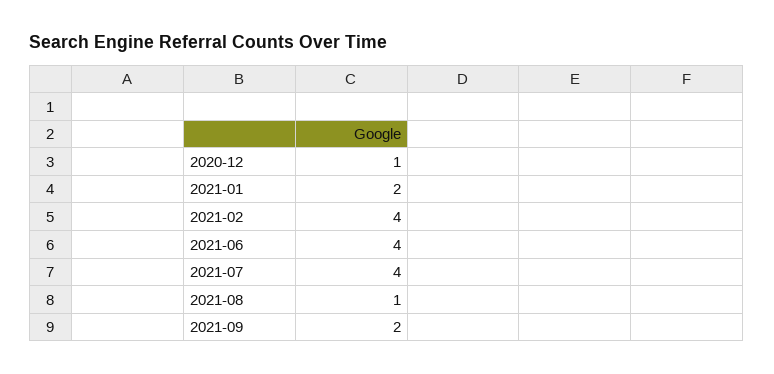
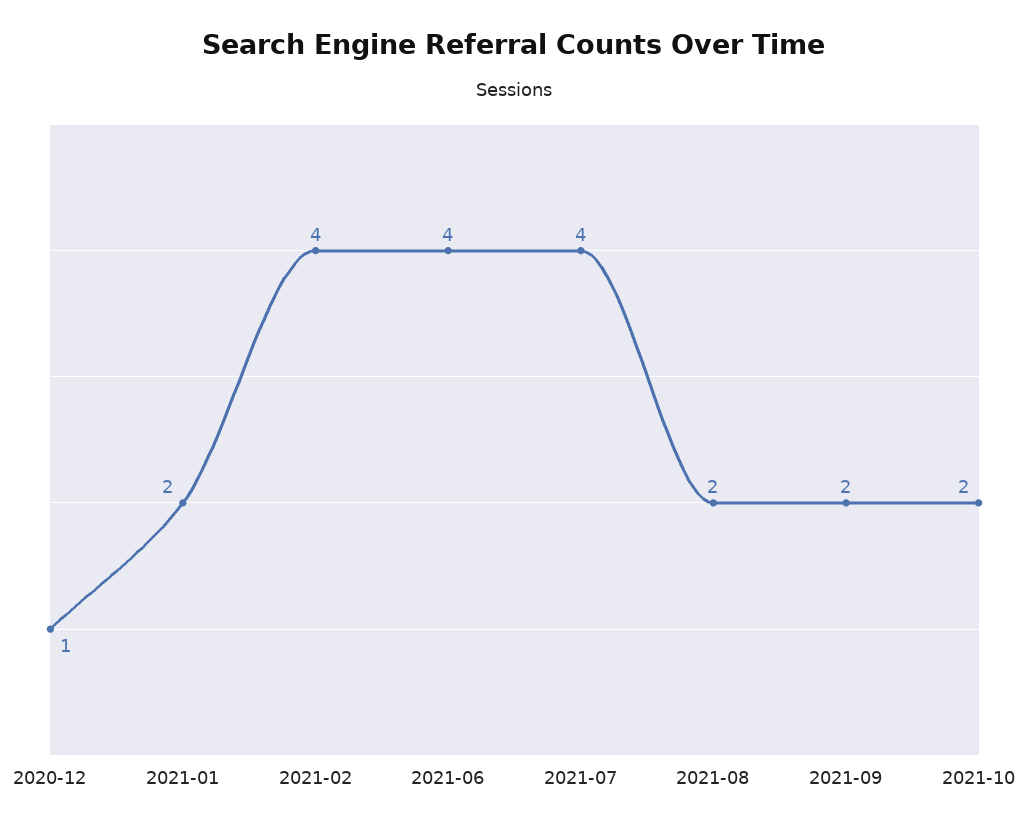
2021-08: 1 -> 2
2021-10: none -> 2

